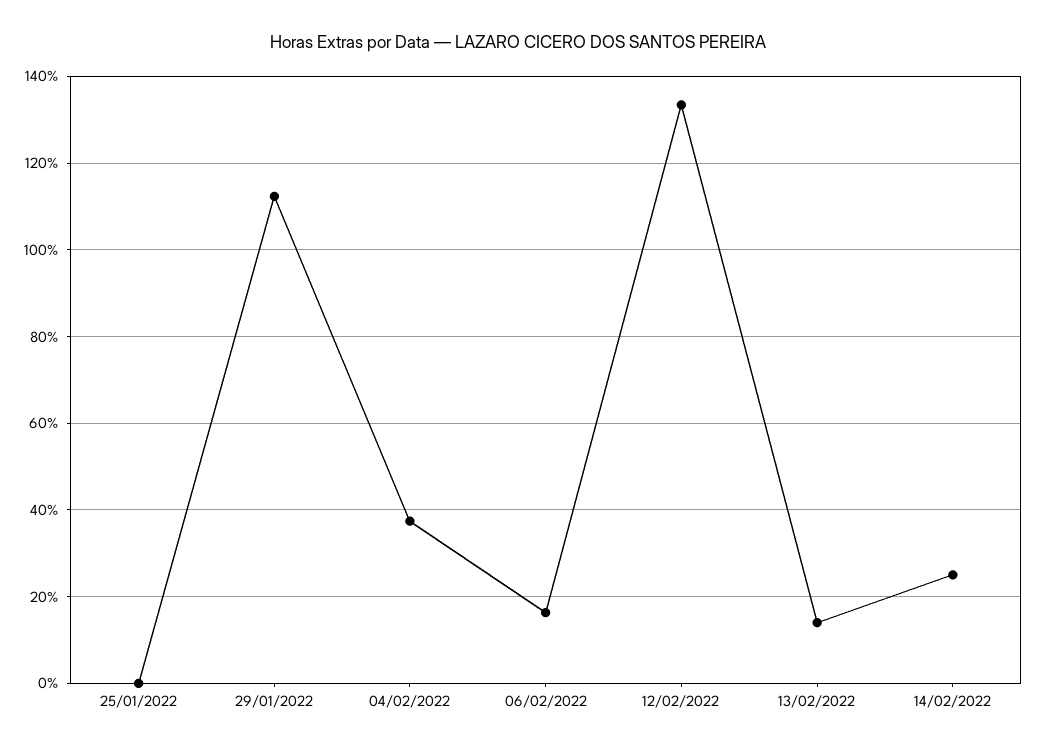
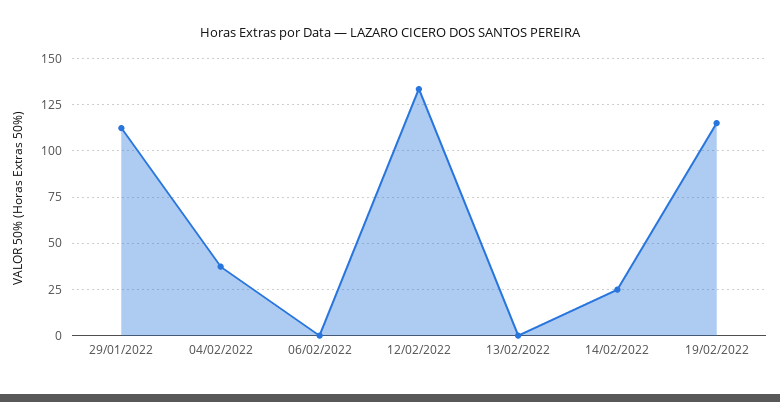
25/01/2022: 0 -> none
06/02/2022: 16 -> 0
13/02/2022: 14 -> 0
19/02/2022: none -> 115

